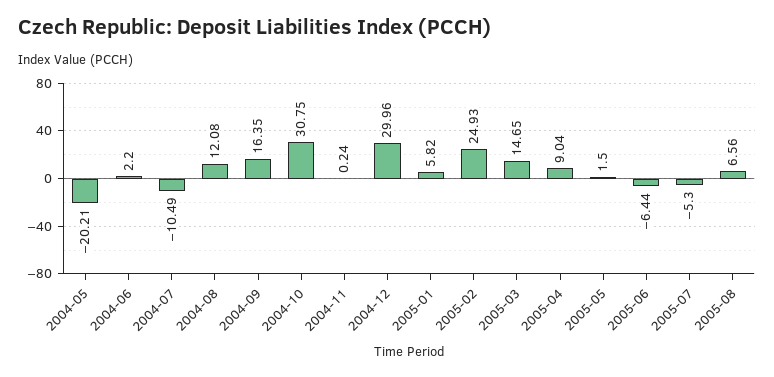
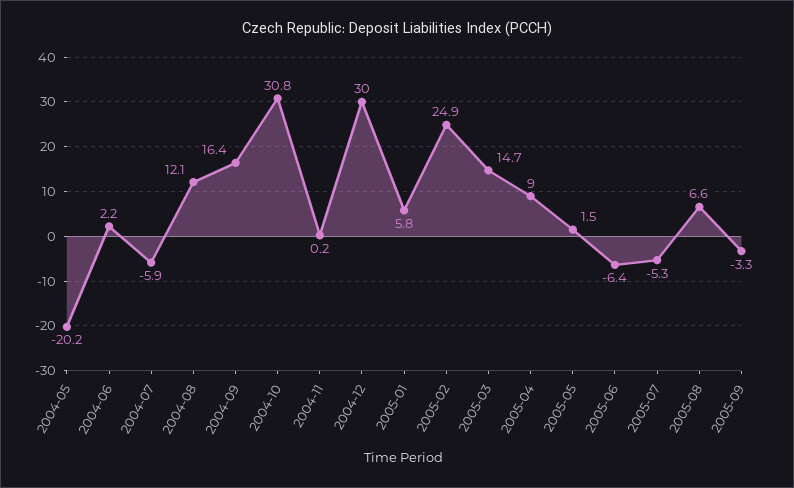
2004-07: -10.49 -> -5.9
2005-09: none -> -3.3

